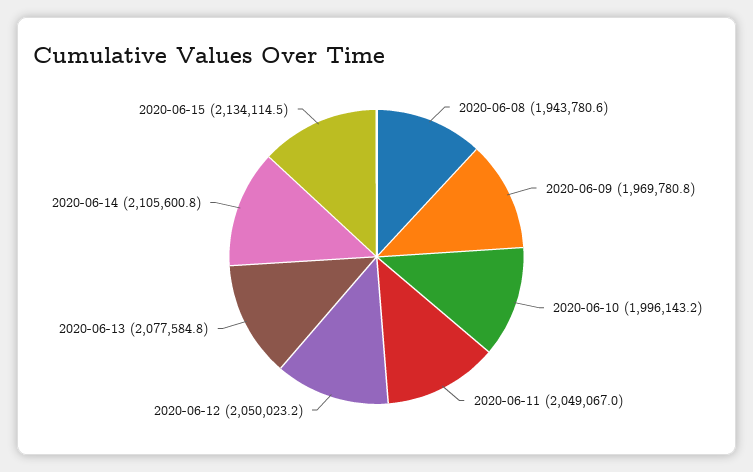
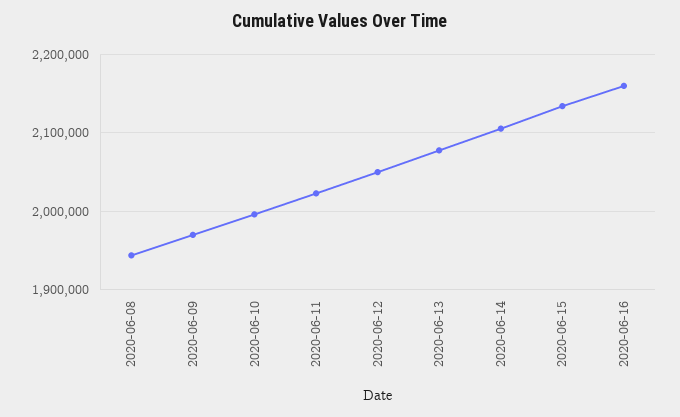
2020-06-11: 2049067 -> 2020000
2020-06-16: none -> 2160000

